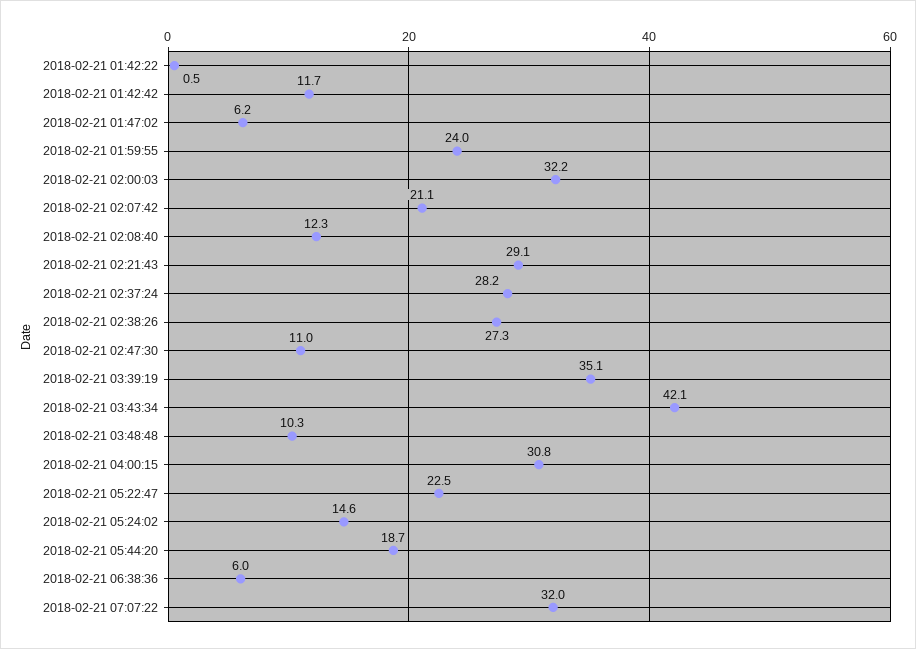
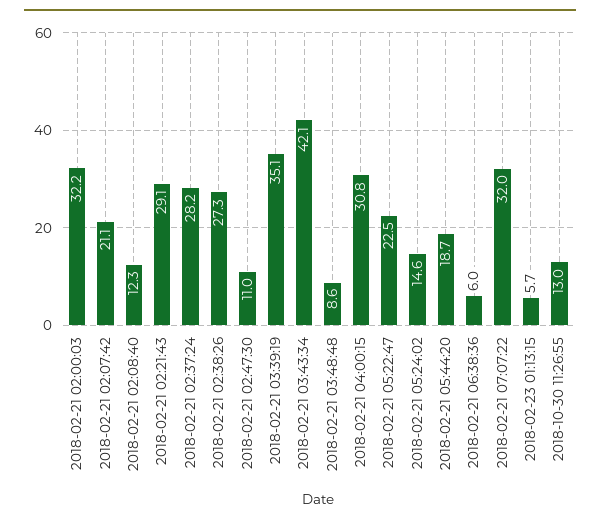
2018-02-21 01:42:22: 0.5 -> none
2018-02-21 01:42:42: 11.7 -> none
2018-02-21 01:47:02: 6.2 -> none
2018-02-21 01:59:55: 24 -> none
2018-02-21 03:48:48: 10.3 -> 8.6
2018-02-23 01:13:15: none -> 5.7
2018-10-30 11:26:55: none -> 13

